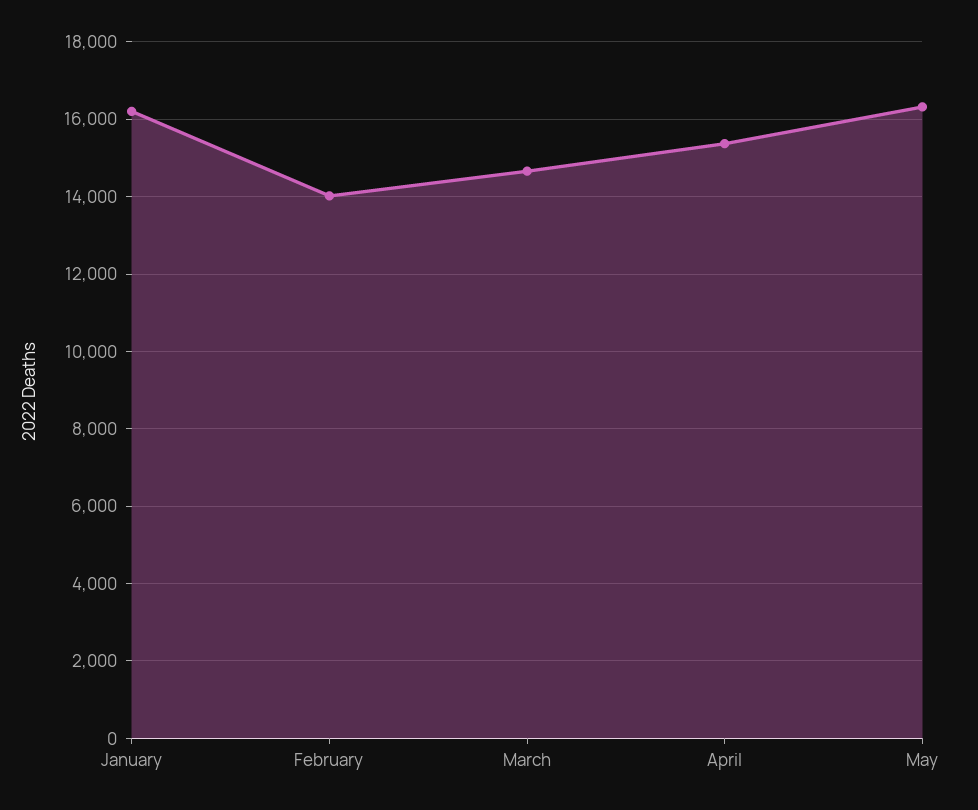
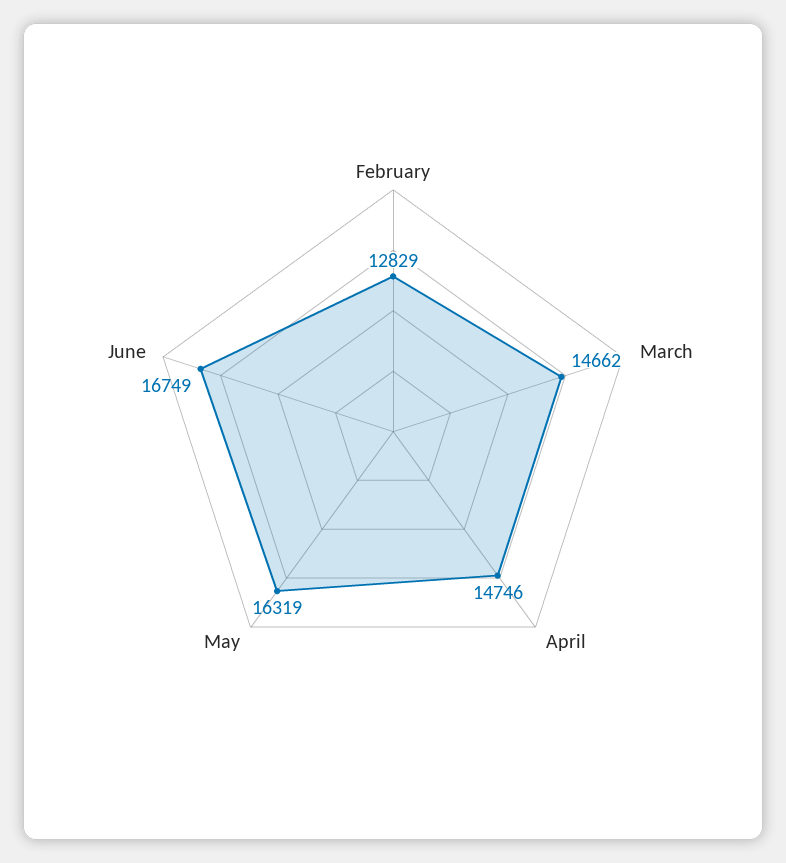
January: 16200 -> none
February: 14000 -> 12829
April: 15400 -> 14746
June: none -> 16749

